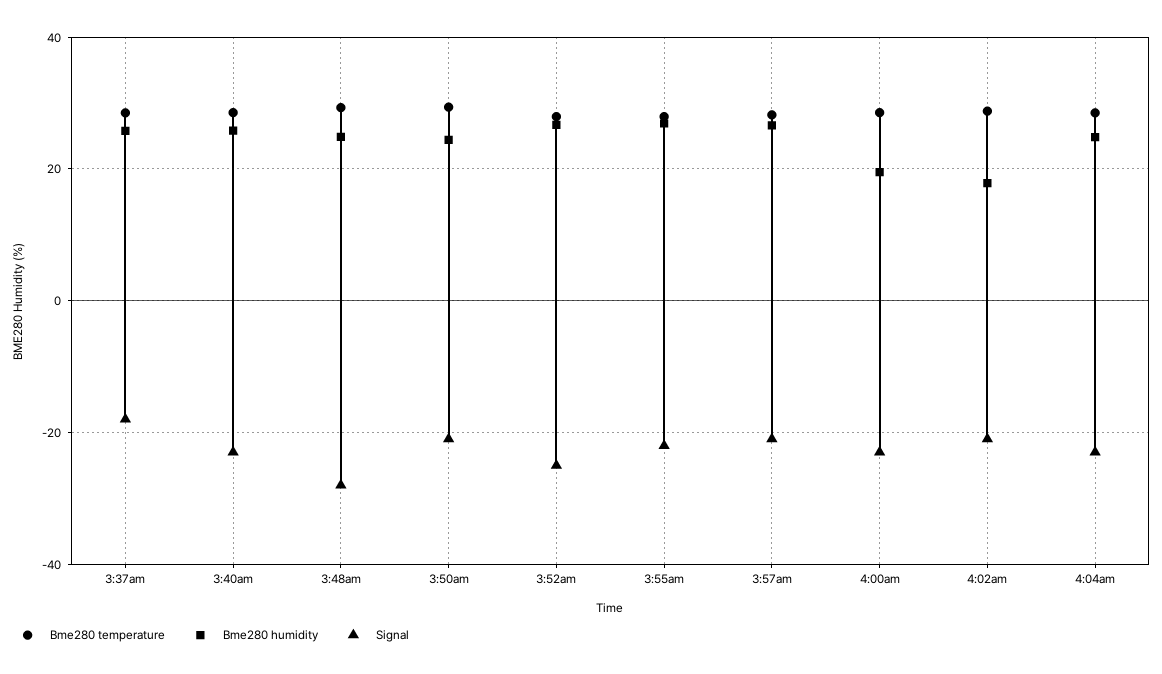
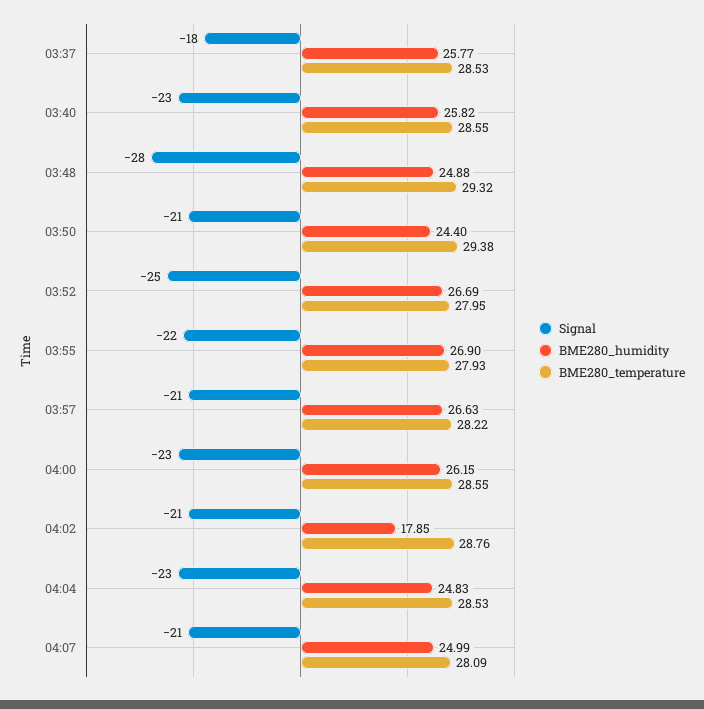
Bme280 humidity, 4:00am: 20 -> 26.15
Signal, 04:07: none -> -21
Bme280 humidity, 04:07: none -> 24.99
Bme280 temperature, 04:07: none -> 28.09

